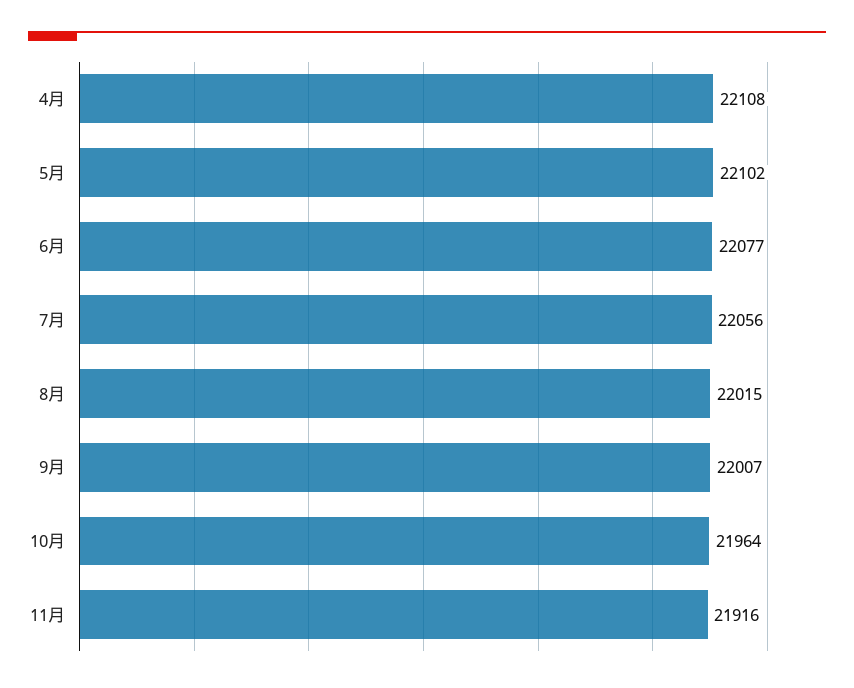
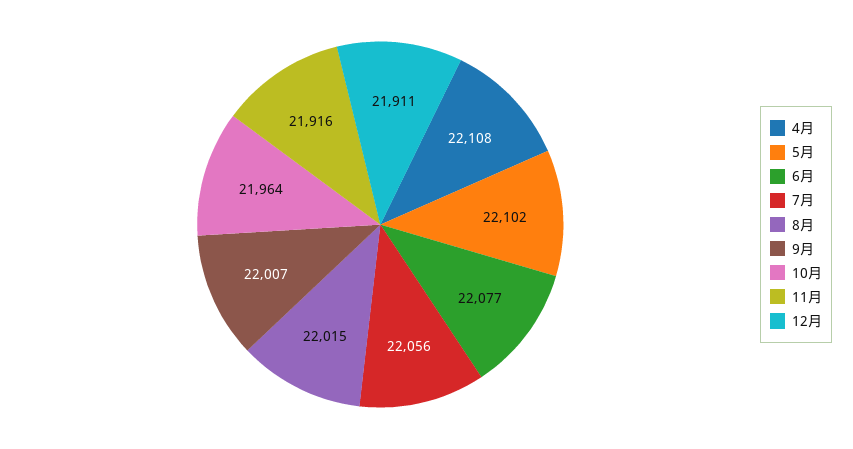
12月: none -> 21911

